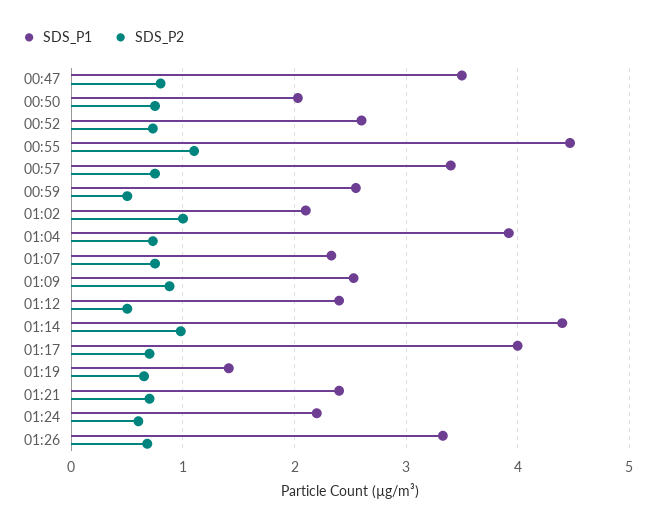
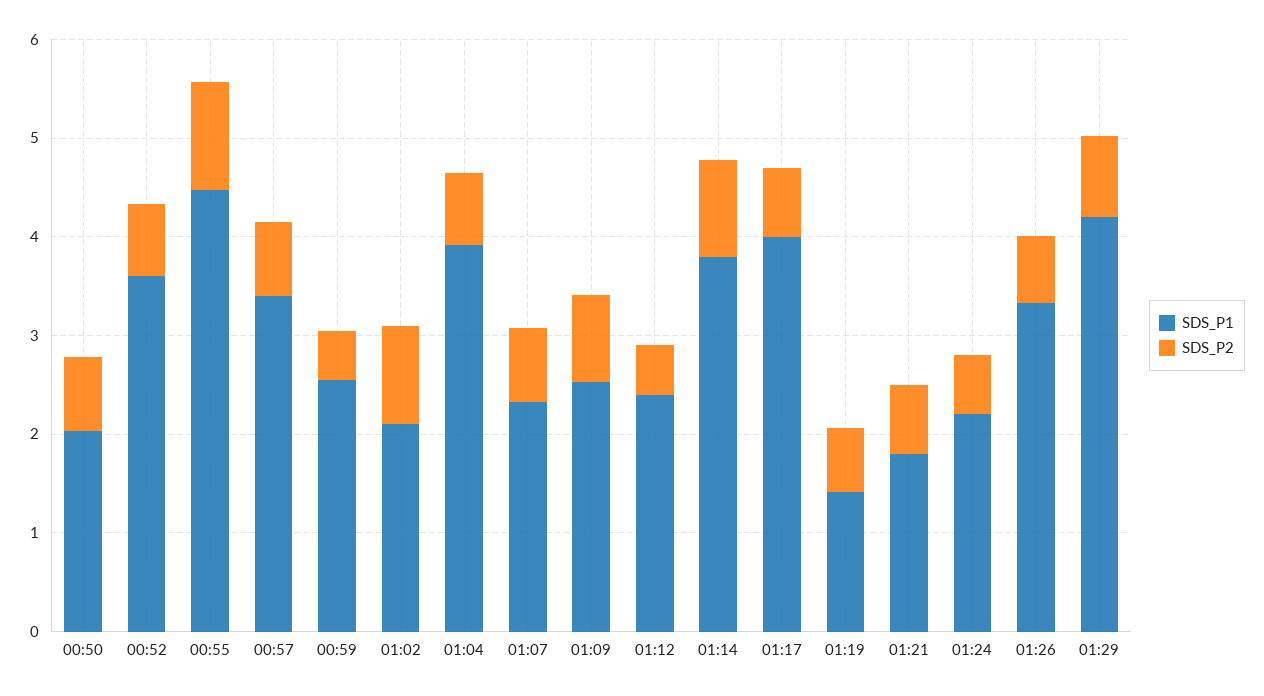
SDS_P1, 00:47: 3.5 -> none
SDS_P2, 00:47: 0.8 -> none
SDS_P1, 00:52: 2.6 -> 3.6
SDS_P1, 01:14: 4.4 -> 3.8
SDS_P1, 01:21: 2.4 -> 1.8
SDS_P1, 01:29: none -> 4.2
SDS_P2, 01:29: none -> 0.8

